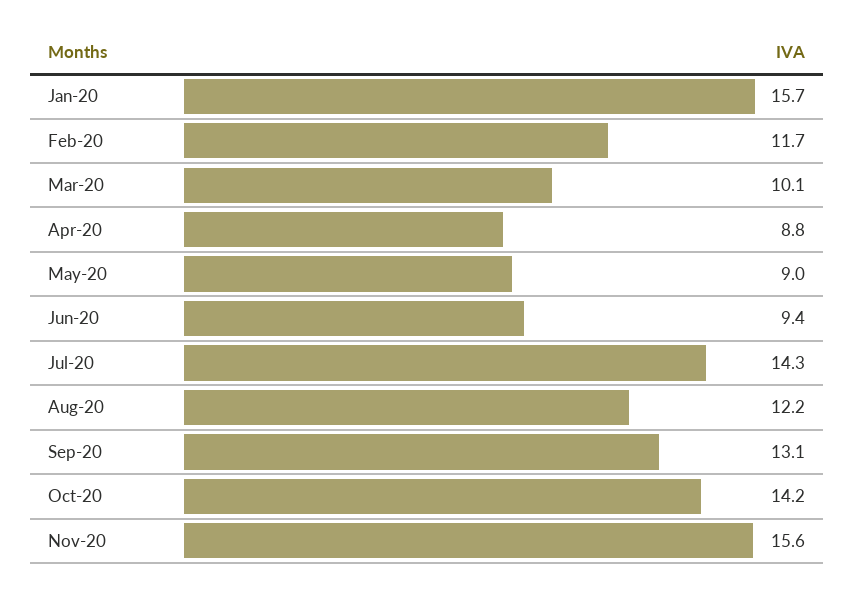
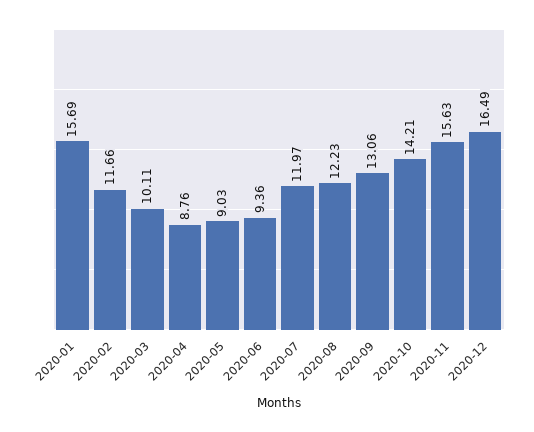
Jul-20: 14.3 -> 11.97
2020-12: none -> 16.49

